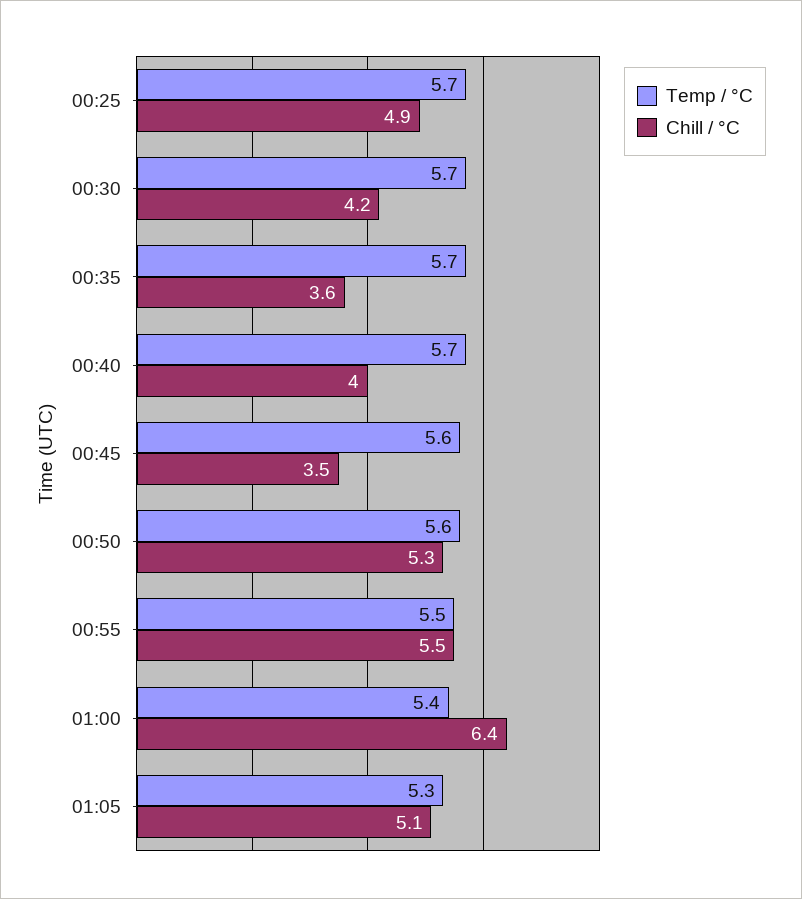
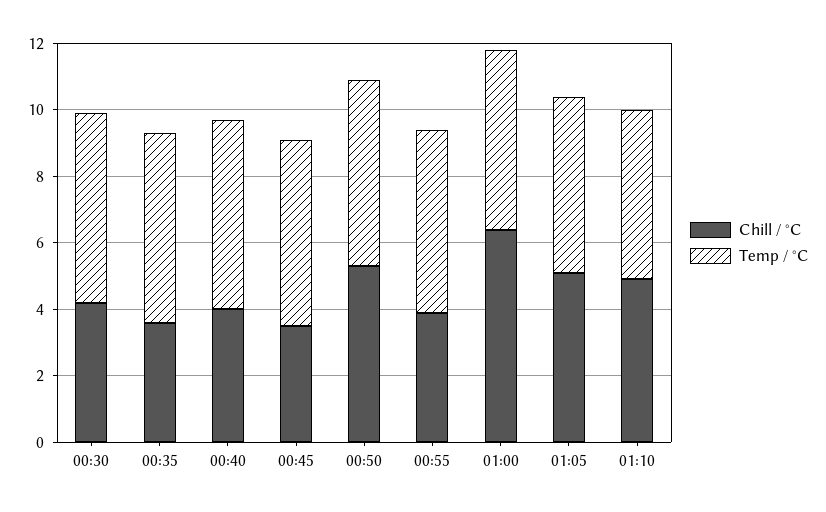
Temp / °C, 00:25: 5.7 -> none
Chill / °C, 00:25: 4.9 -> none
Chill / °C, 00:55: 5.5 -> 4
Chill / °C, 01:10: none -> 5
Temp / °C, 01:10: none -> 5

